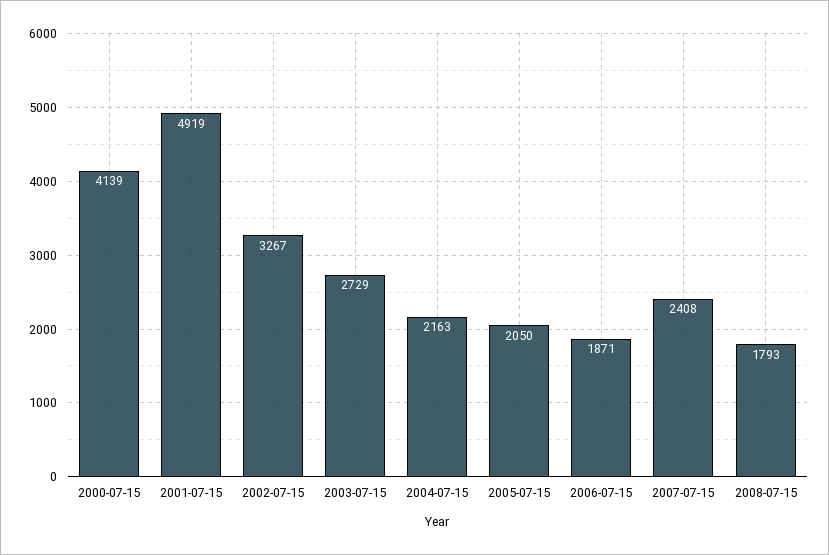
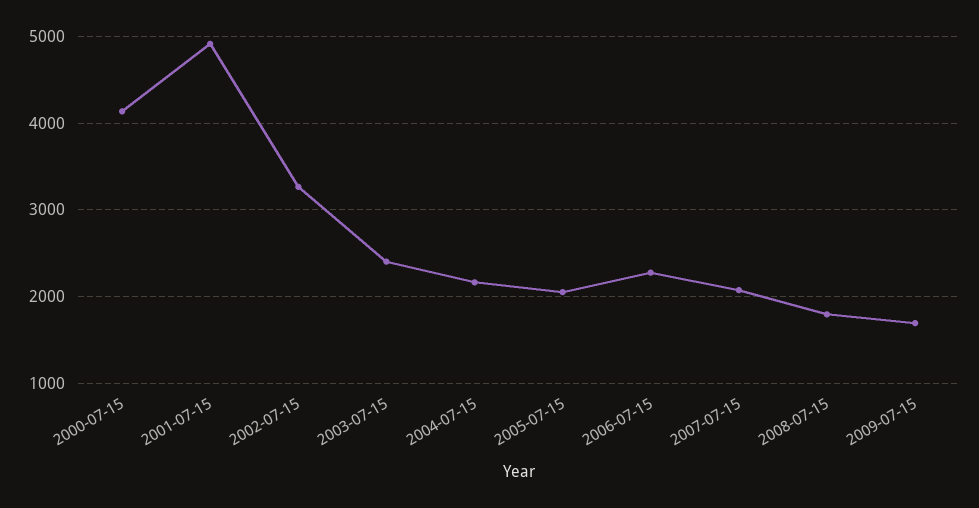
2003-07-15: 2729 -> 2400
2006-07-15: 1871 -> 2300
2007-07-15: 2408 -> 2100
2009-07-15: none -> 1700

